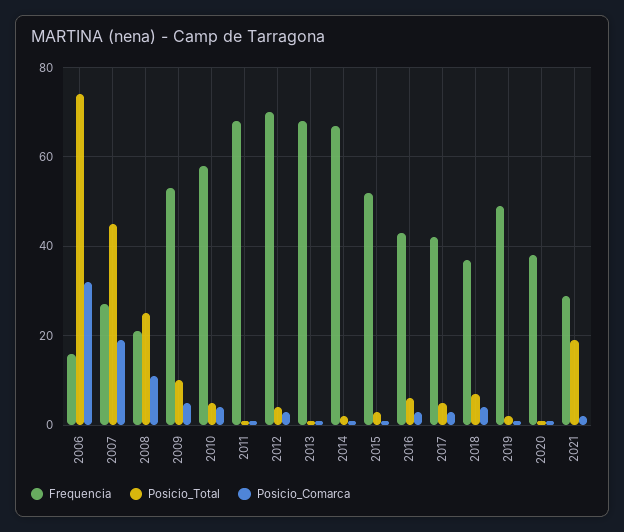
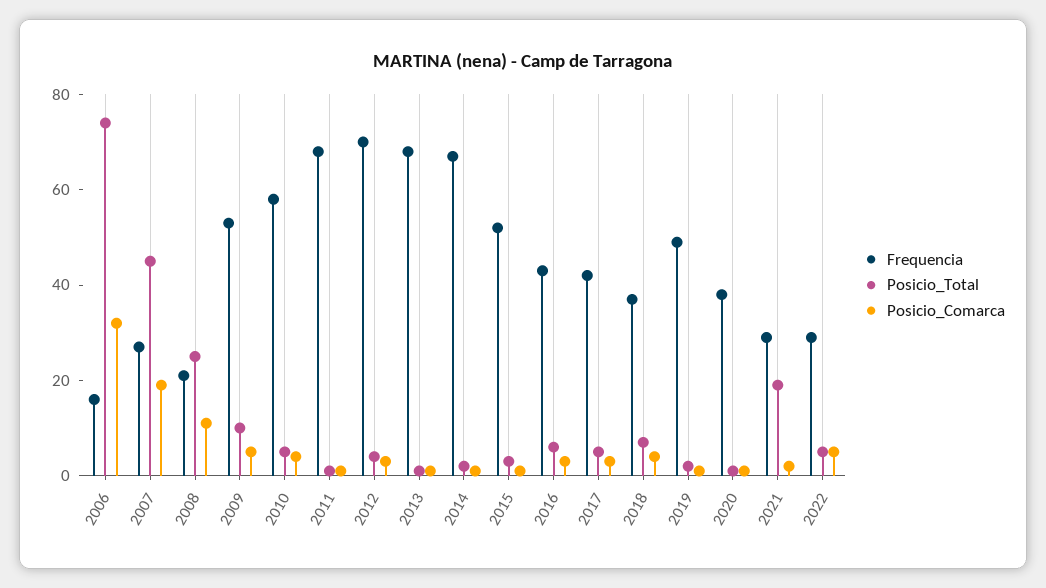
Frequencia, 2022: none -> 30
Posicio_Total, 2022: none -> 5
Posicio_Comarca, 2022: none -> 5

